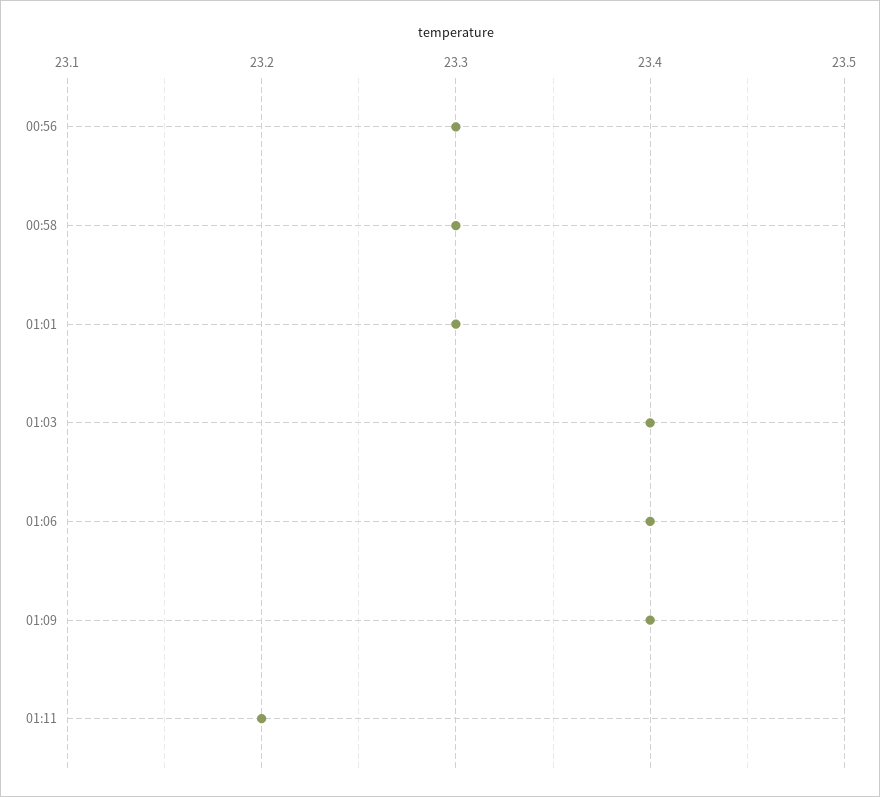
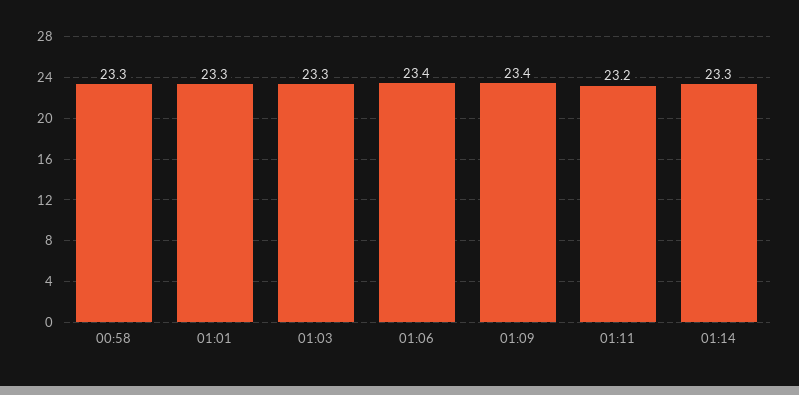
00:56: 23.3 -> none
01:03: 23.4 -> 23.3
01:14: none -> 23.3

